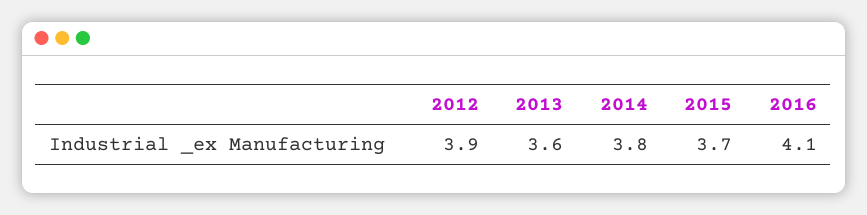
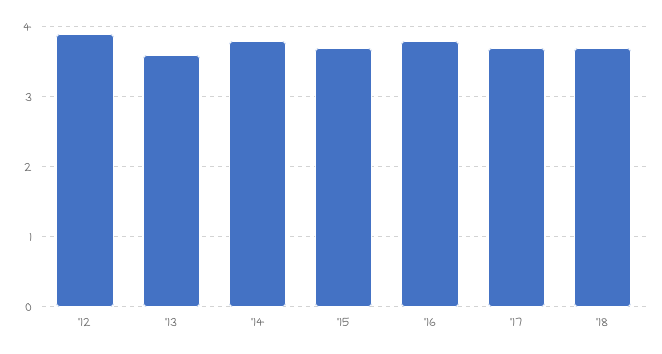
2016: 4.1 -> 3.8
'17: none -> 3.7
'18: none -> 3.7

